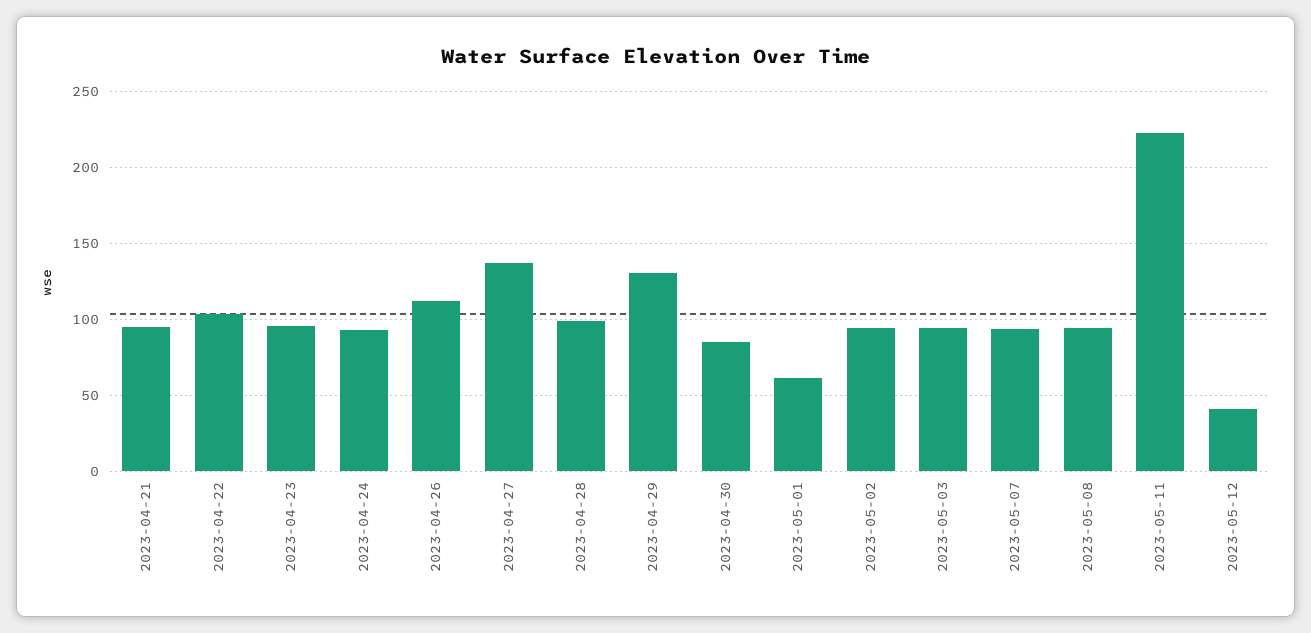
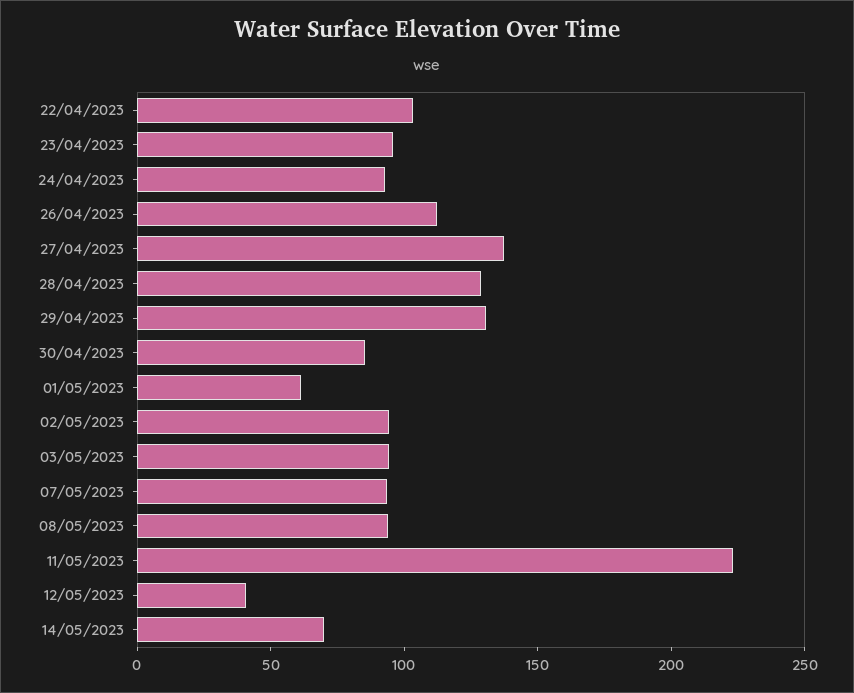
2023-04-21: 95 -> none
2023-04-28: 100 -> 130
14/05/2023: none -> 70

